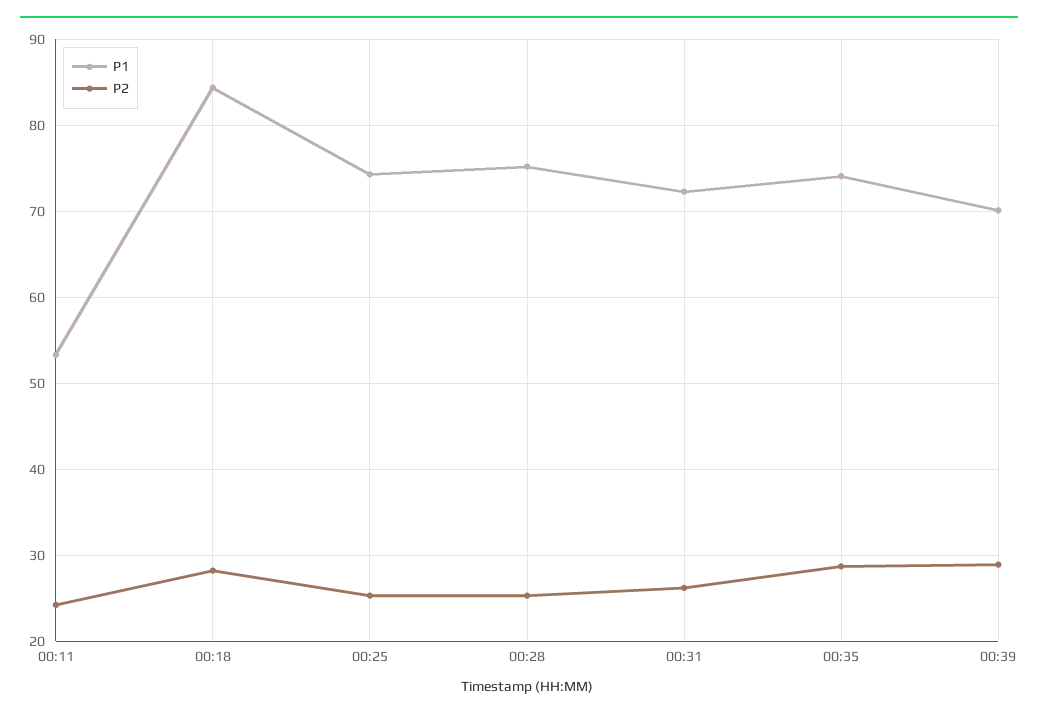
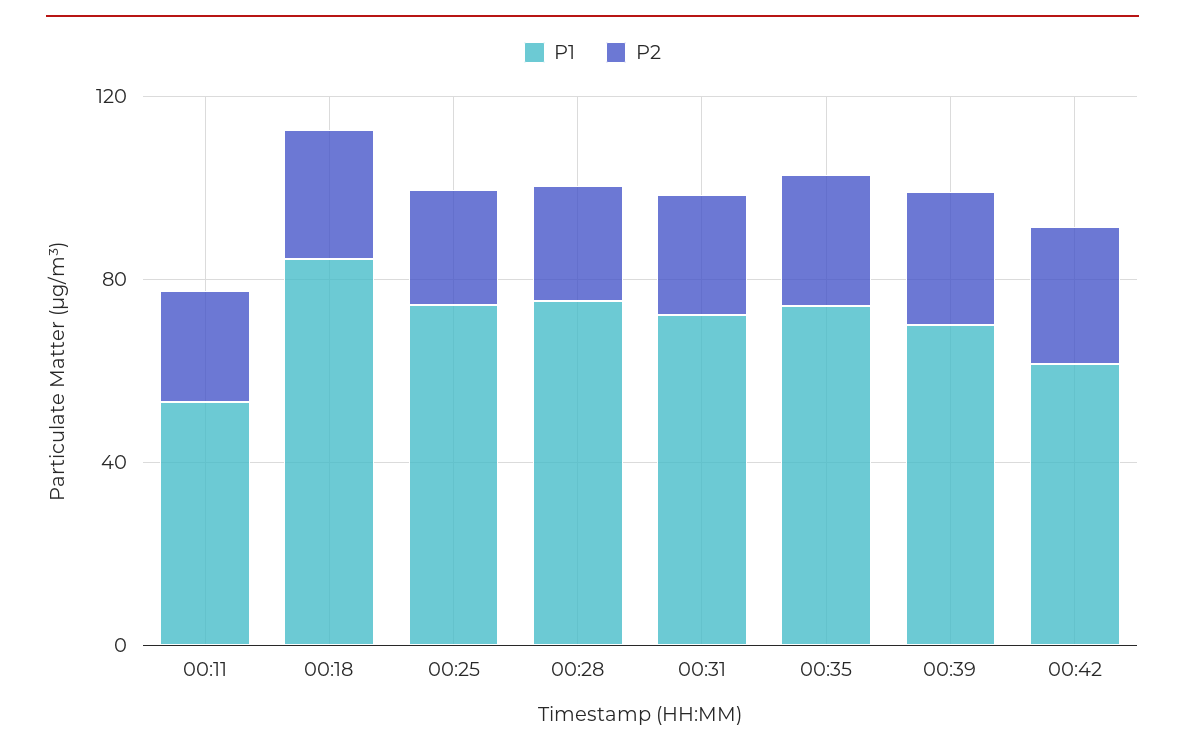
P1, 00:42: none -> 60
P2, 00:42: none -> 30

